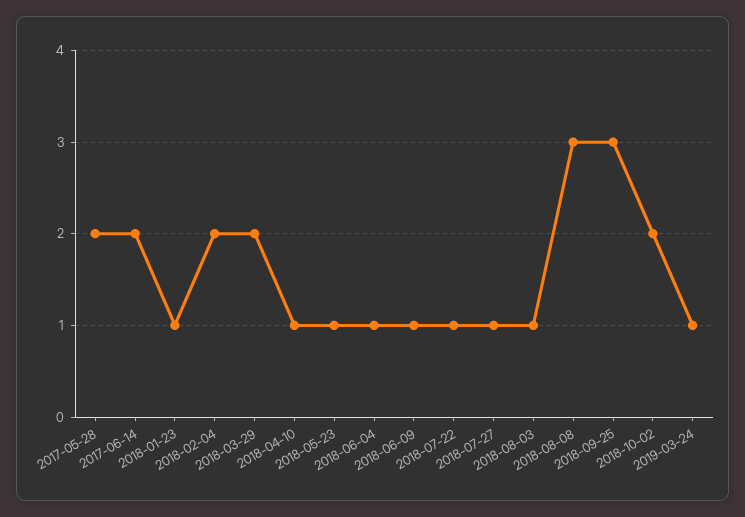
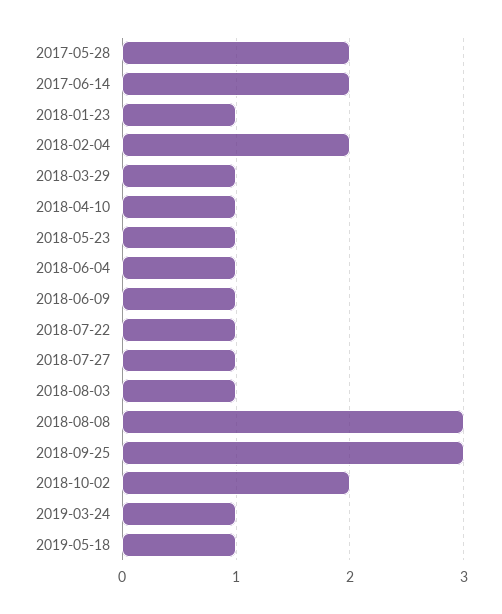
2018-03-29: 2 -> 1
2019-05-18: none -> 1

